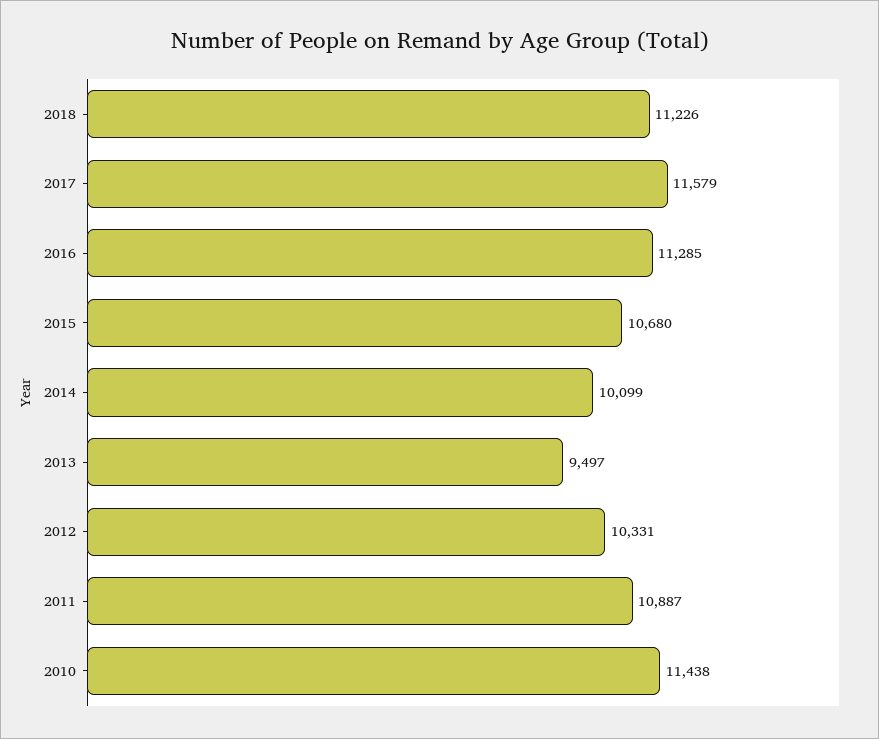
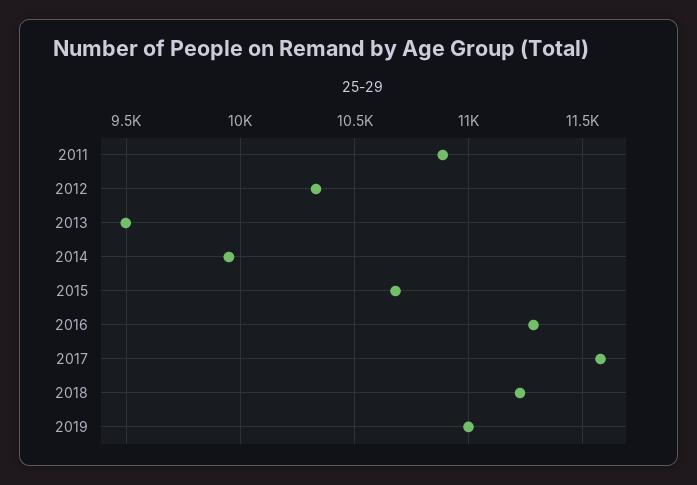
2014: 10099 -> 9950
2010: 11438 -> none
2019: none -> 11000

